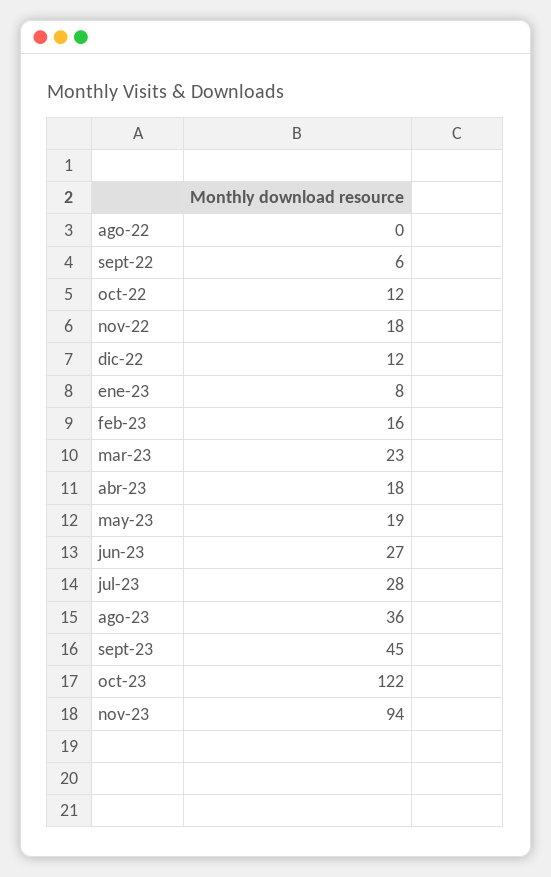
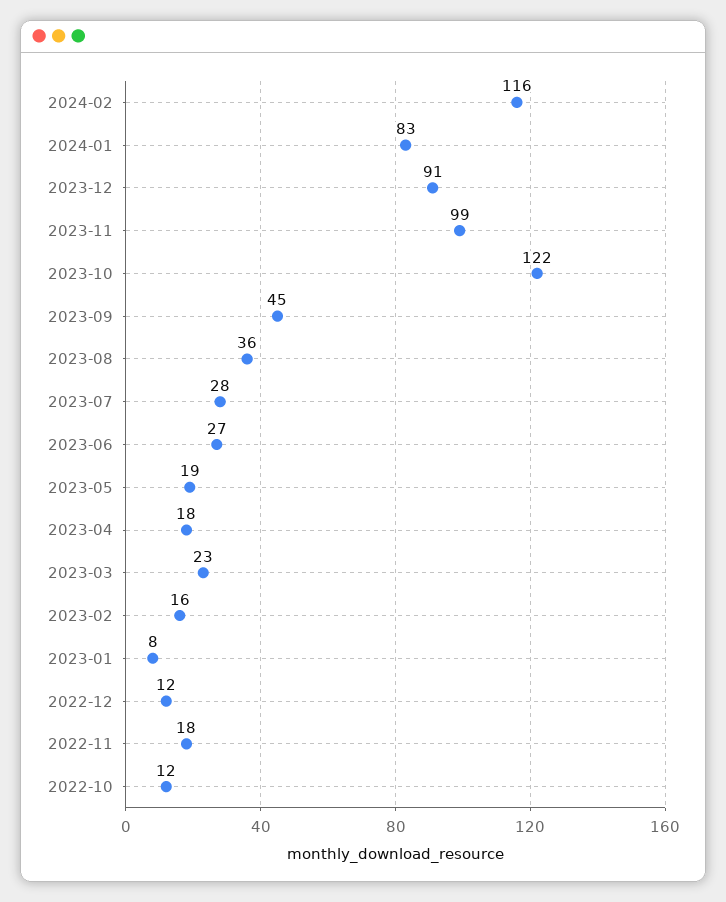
ago-22: 0 -> none
sept-22: 6 -> none
nov-23: 94 -> 99
2024-02: none -> 116
2024-01: none -> 83
2023-12: none -> 91

